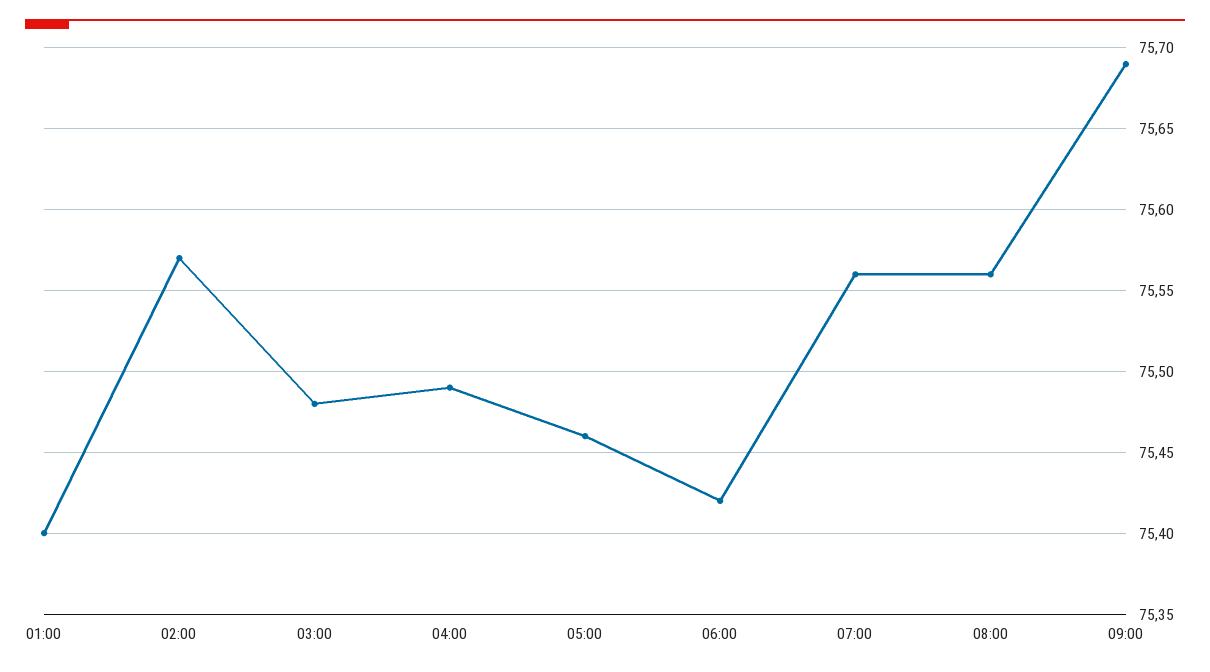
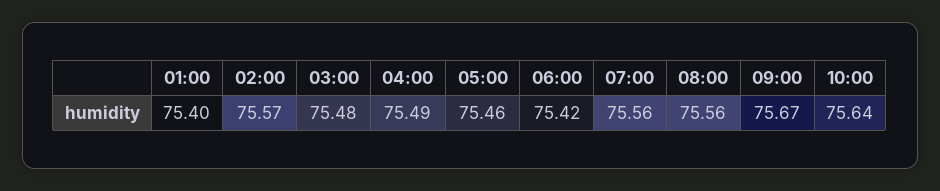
09:00: 75.69 -> 75.67
10:00: none -> 75.64

